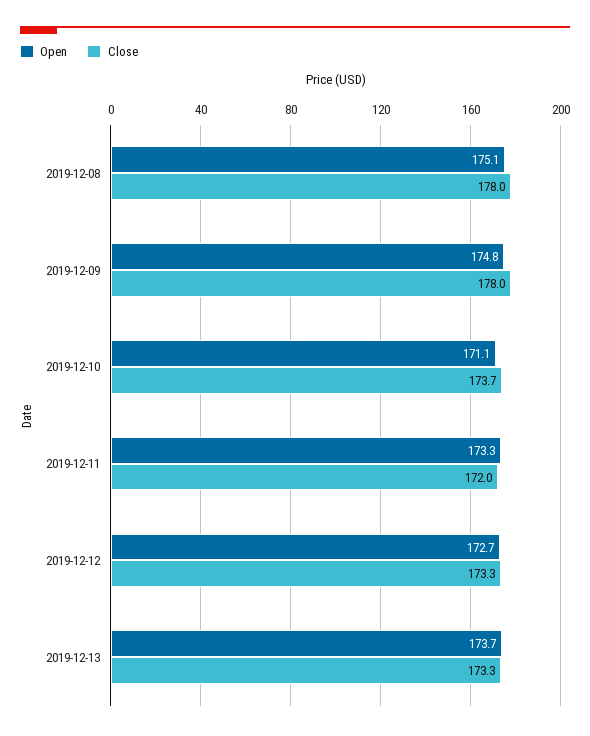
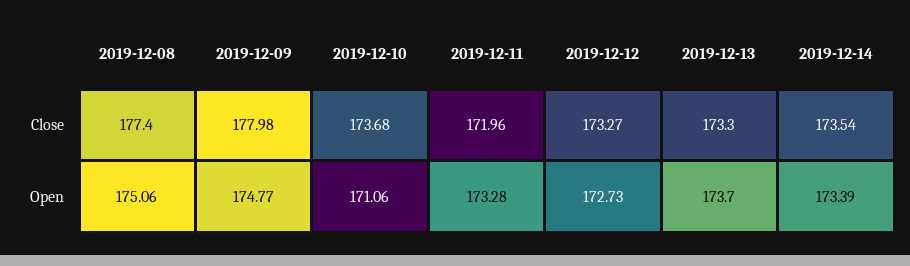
Close, 2019-12-08: 178 -> 177.4
Close, 2019-12-14: none -> 173.54
Open, 2019-12-14: none -> 173.39

